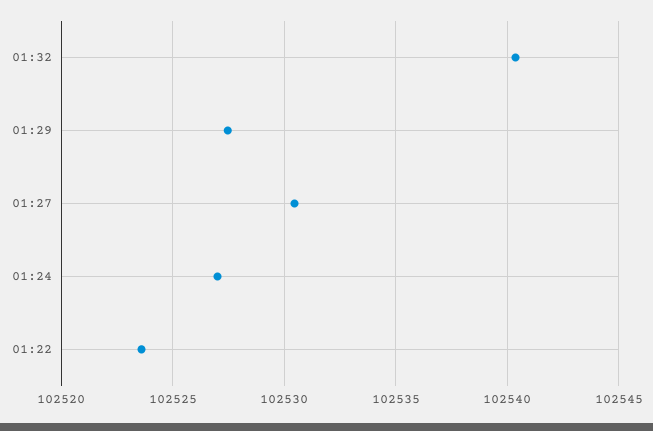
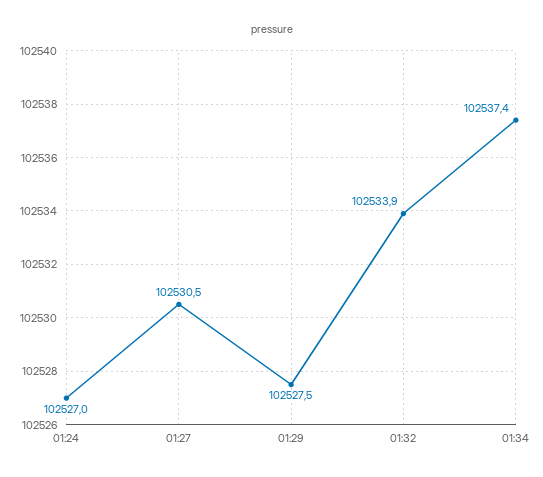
01:32: 102540.5 -> 102533.9
01:22: 102523.5 -> none
01:34: none -> 102537.4

